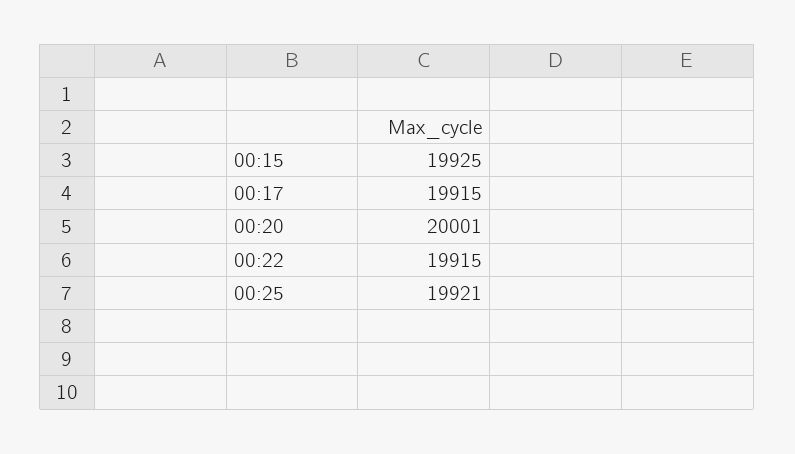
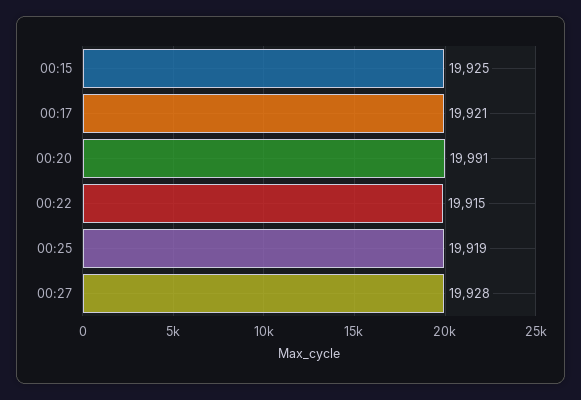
00:17: 19915 -> 19921
00:20: 20001 -> 19991
00:25: 19921 -> 19919
00:27: none -> 19928

